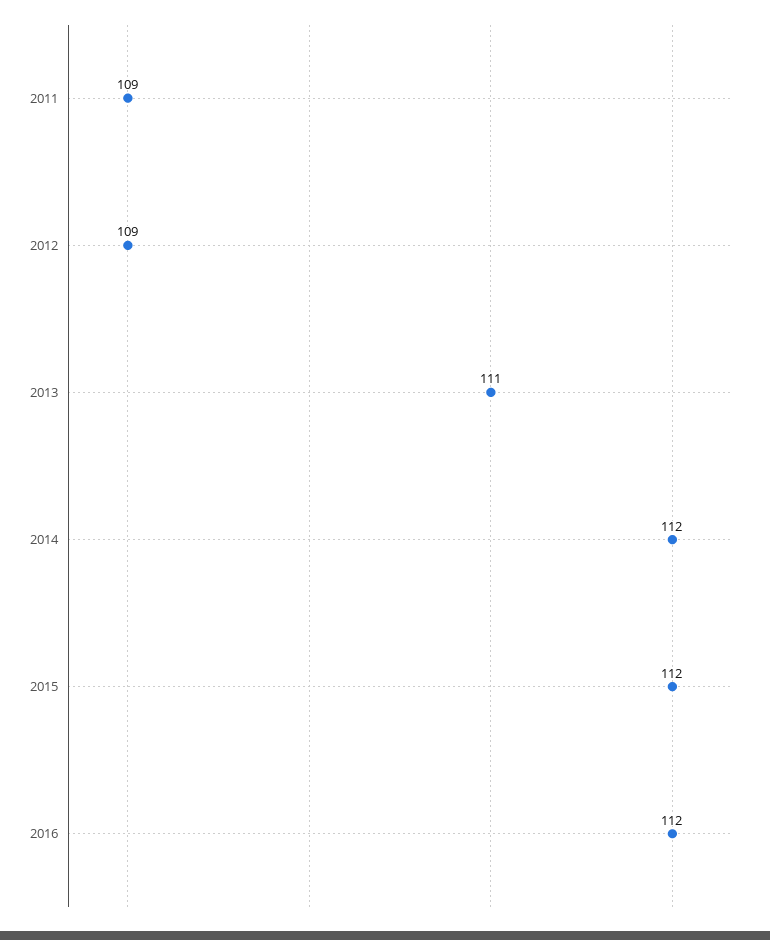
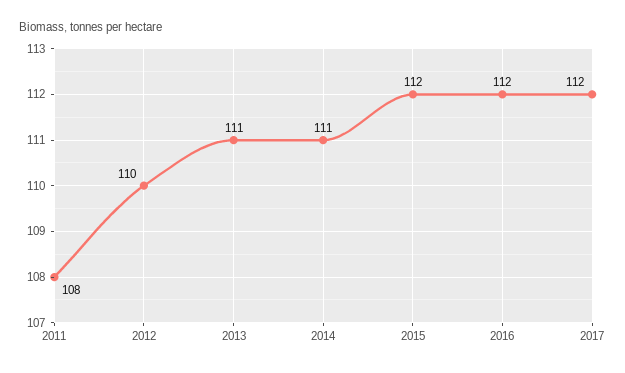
2011: 109 -> 108
2012: 109 -> 110
2014: 112 -> 111
2017: none -> 112

